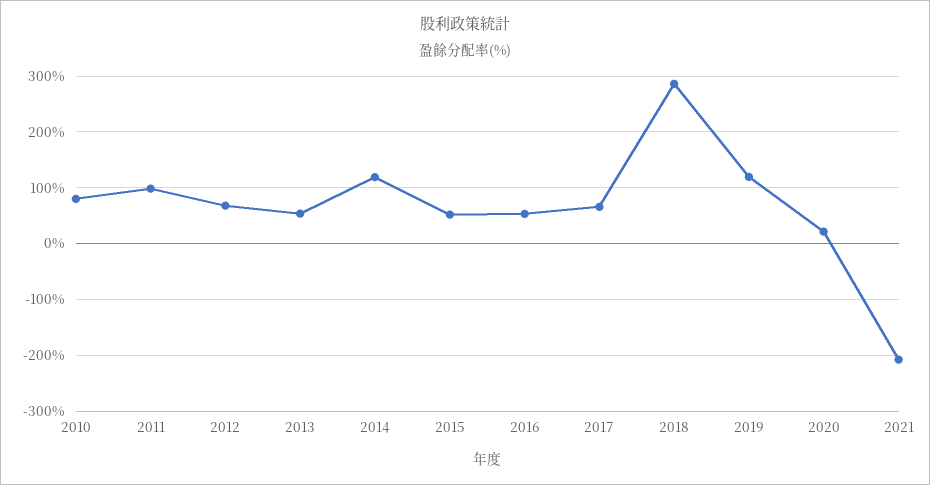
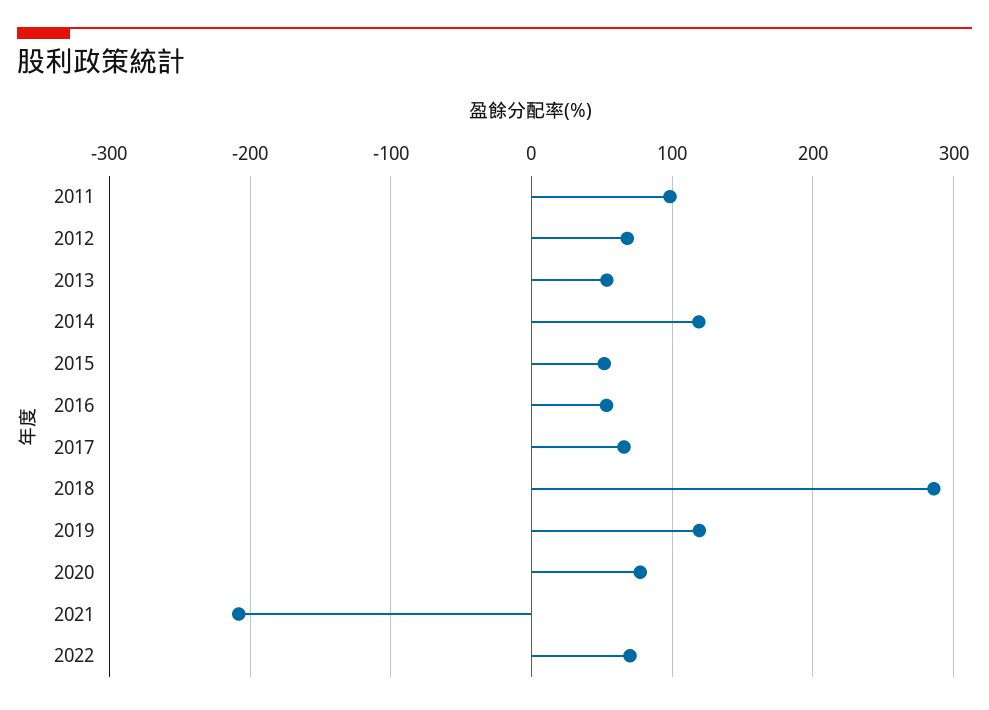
2010: 80 -> none
2020: 20 -> 80
2022: none -> 70

